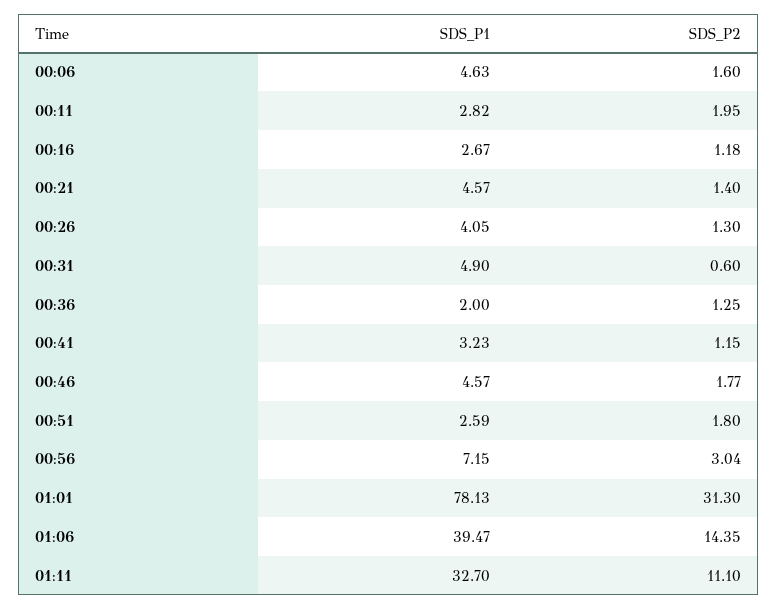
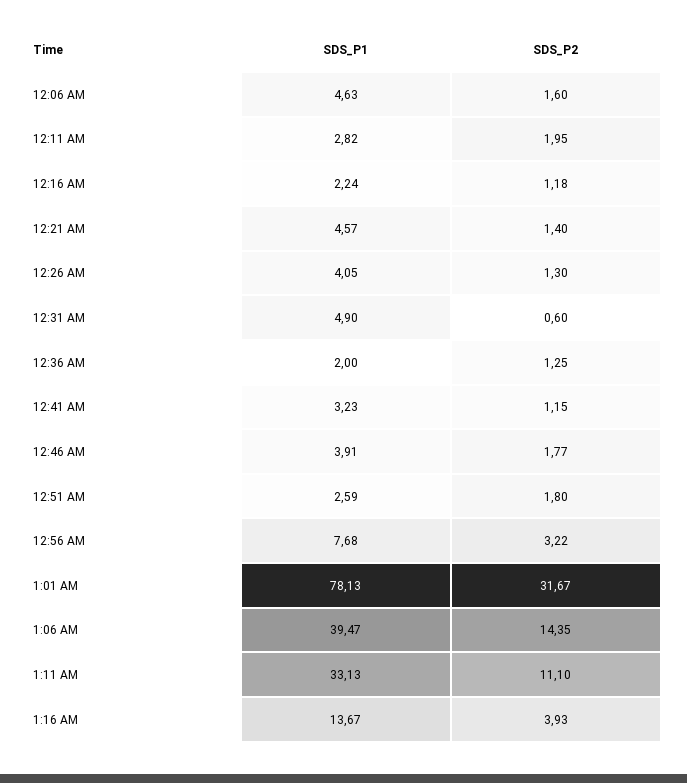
SDS_P1, 00:16: 2.67 -> 2.24
SDS_P1, 00:46: 4.57 -> 3.91
SDS_P1, 00:56: 7.15 -> 7.68
SDS_P2, 00:56: 3.04 -> 3.22
SDS_P2, 01:01: 31.3 -> 31.67
SDS_P1, 01:11: 32.7 -> 33.13
SDS_P1, 1:16 AM: none -> 13.67
SDS_P2, 1:16 AM: none -> 3.93

